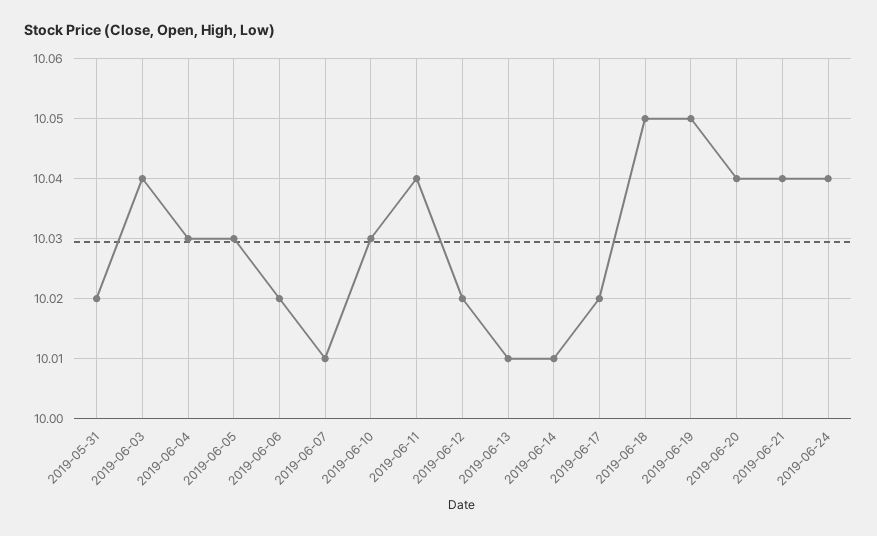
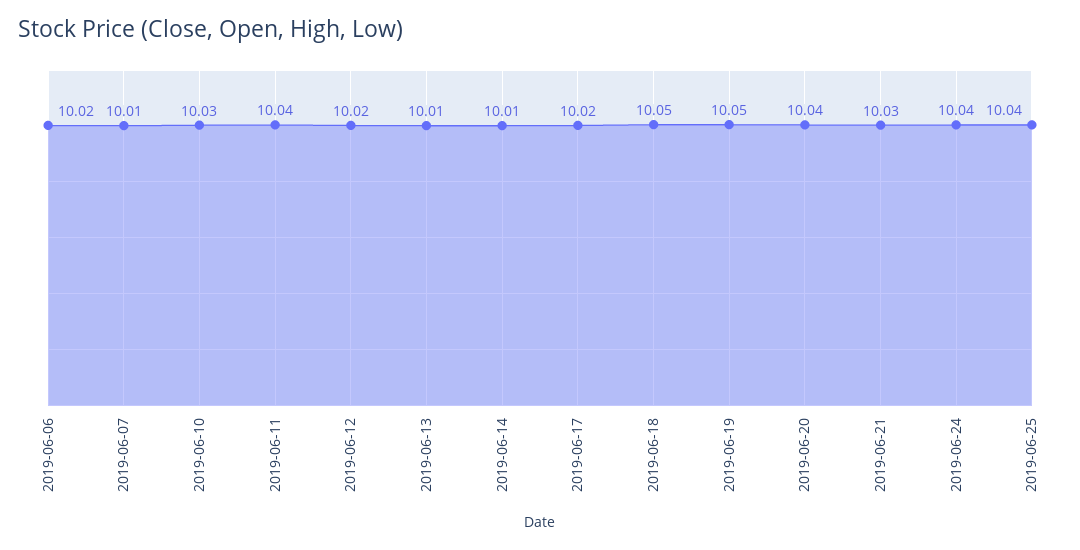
2019-05-31: 10.02 -> none
2019-06-03: 10.04 -> none
2019-06-04: 10.03 -> none
2019-06-05: 10.03 -> none
2019-06-21: 10.04 -> 10.03
2019-06-25: none -> 10.04

